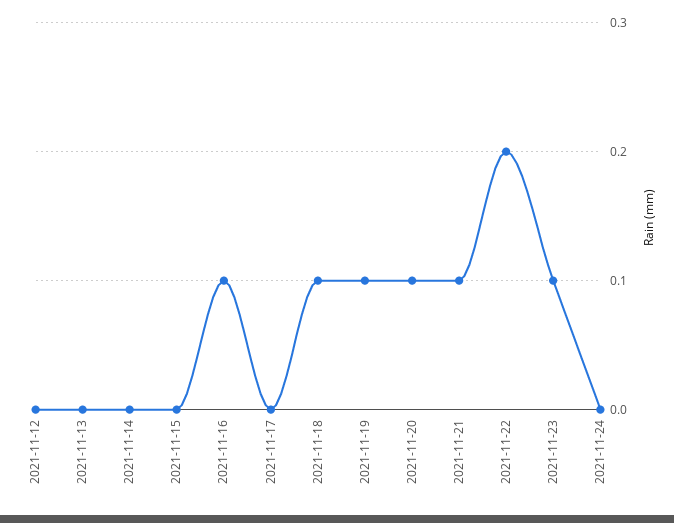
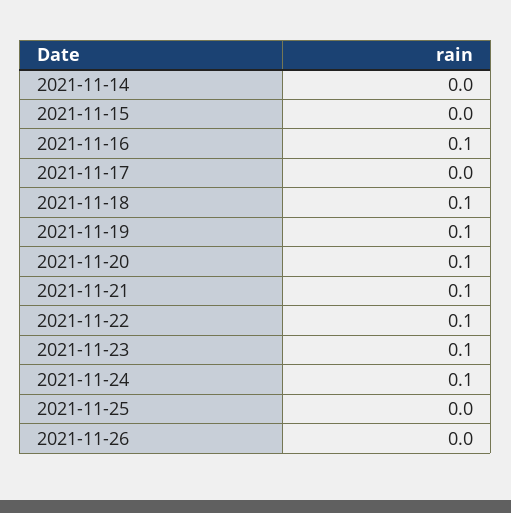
2021-11-12: 0 -> none
2021-11-13: 0 -> none
2021-11-22: 0.2 -> 0.1
2021-11-24: 0 -> 0.1
2021-11-25: none -> 0
2021-11-26: none -> 0

